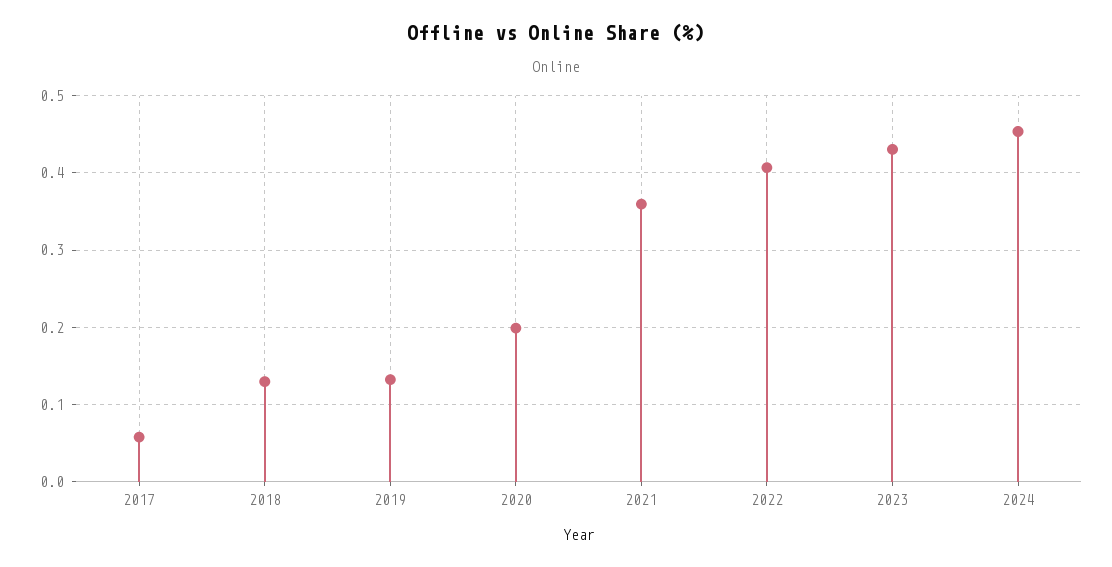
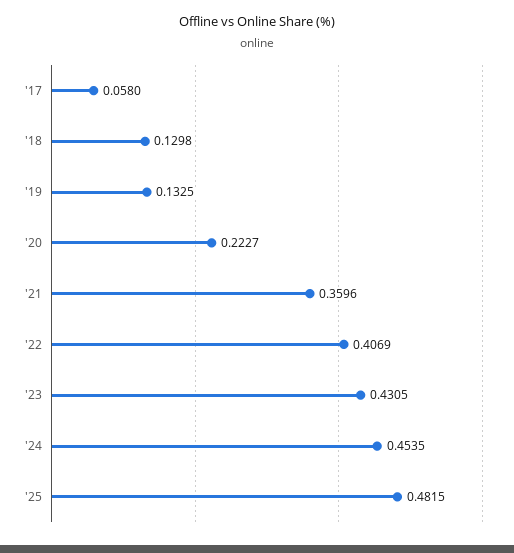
2020: 0.2 -> 0.2227
'25: none -> 0.4815

